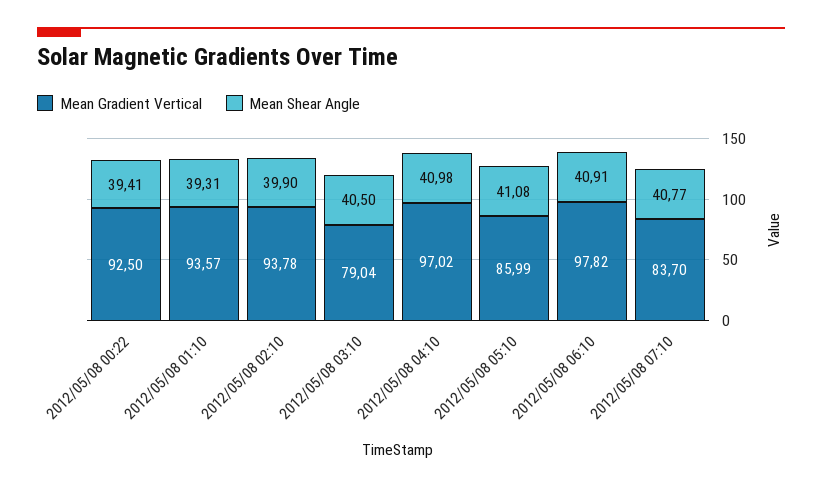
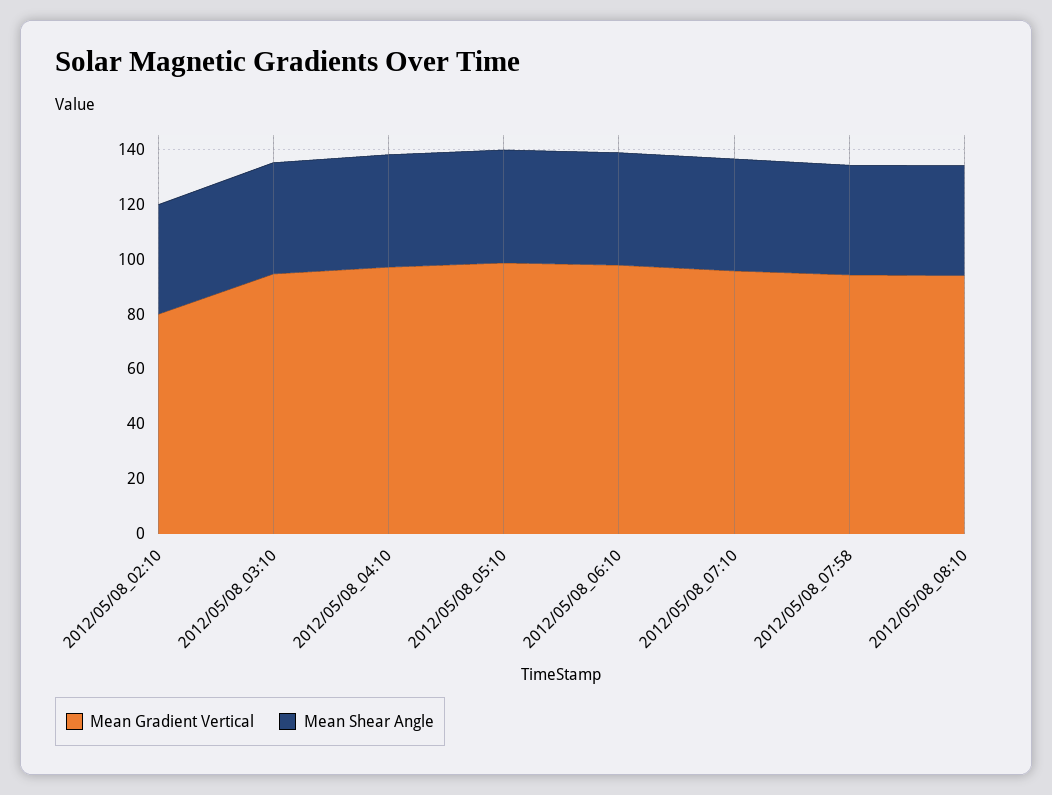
Mean Gradient Vertical, 2012/05/08 00:22: 92.5 -> none
Mean Shear Angle, 2012/05/08 00:22: 39.41 -> none
Mean Gradient Vertical, 2012/05/08 01:10: 93.57 -> none
Mean Shear Angle, 2012/05/08 01:10: 39.31 -> none
Mean Gradient Vertical, 2012/05/08 02:10: 93.78 -> 80
Mean Gradient Vertical, 2012/05/08 03:10: 79.04 -> 95
Mean Gradient Vertical, 2012/05/08 05:10: 85.99 -> 100
Mean Gradient Vertical, 2012/05/08 07:10: 83.7 -> 95
Mean Gradient Vertical, 2012/05/08_07:58: none -> 95
Mean Shear Angle, 2012/05/08_07:58: none -> 40
Mean Gradient Vertical, 2012/05/08_08:10: none -> 95
Mean Shear Angle, 2012/05/08_08:10: none -> 40

